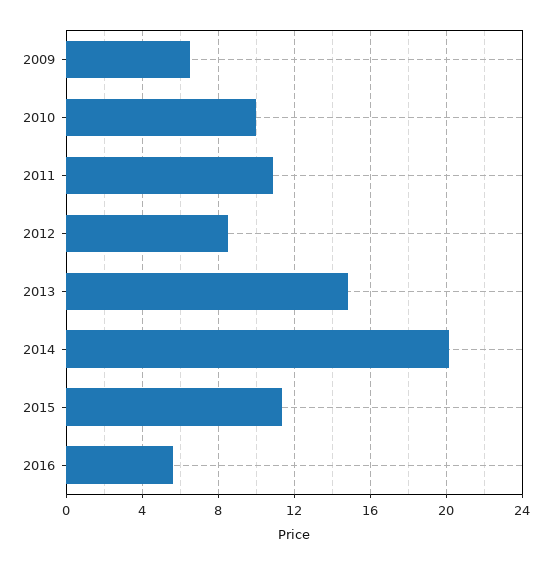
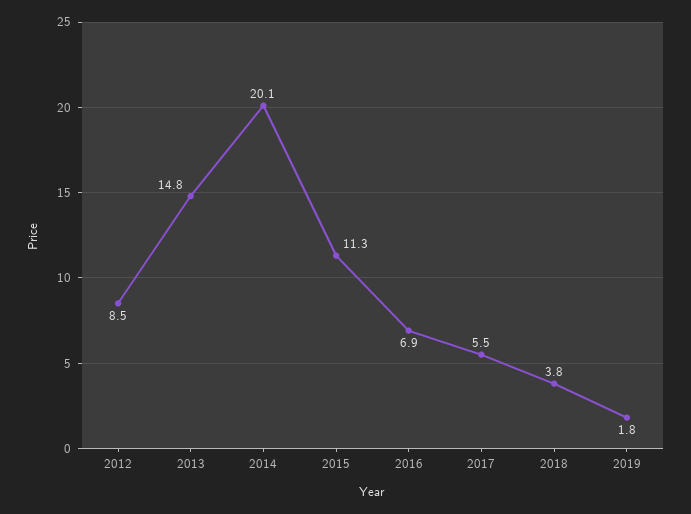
2009: 6.5 -> none
2010: 10 -> none
2011: 11 -> none
2016: 5.5 -> 6.9
2017: none -> 5.5
2018: none -> 3.8
2019: none -> 1.8

